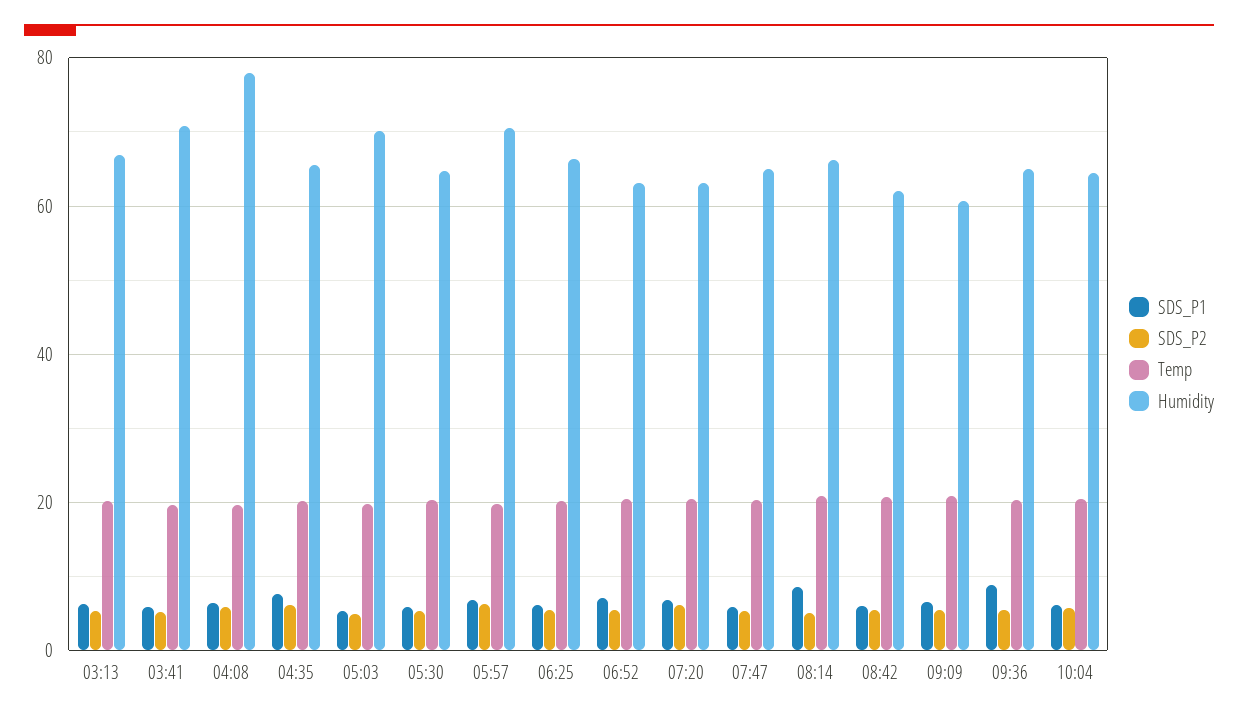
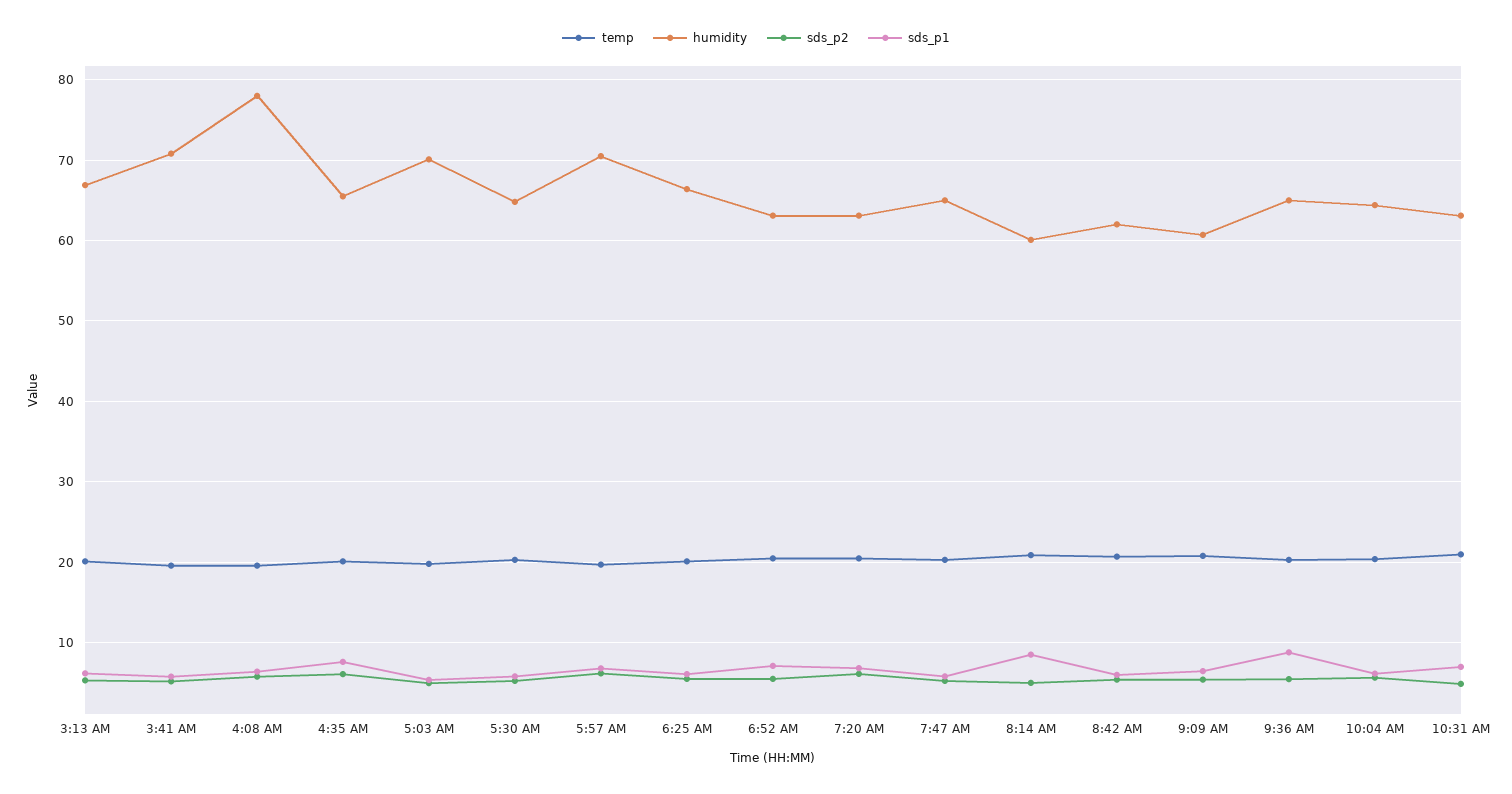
Humidity, 08:14: 66 -> 60
Temp, 10:31 AM: none -> 21
Humidity, 10:31 AM: none -> 63
SDS_P2, 10:31 AM: none -> 5
SDS_P1, 10:31 AM: none -> 7

